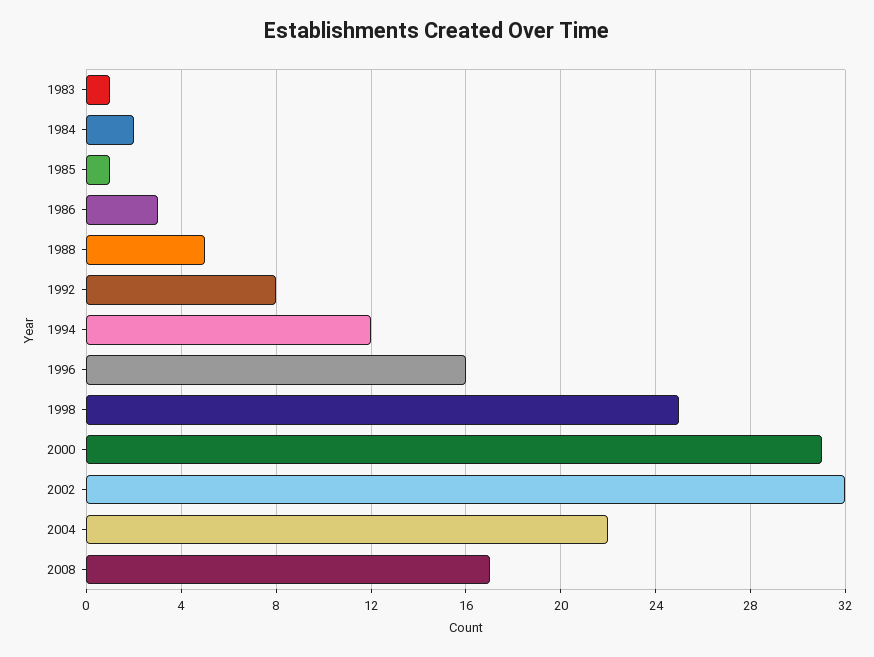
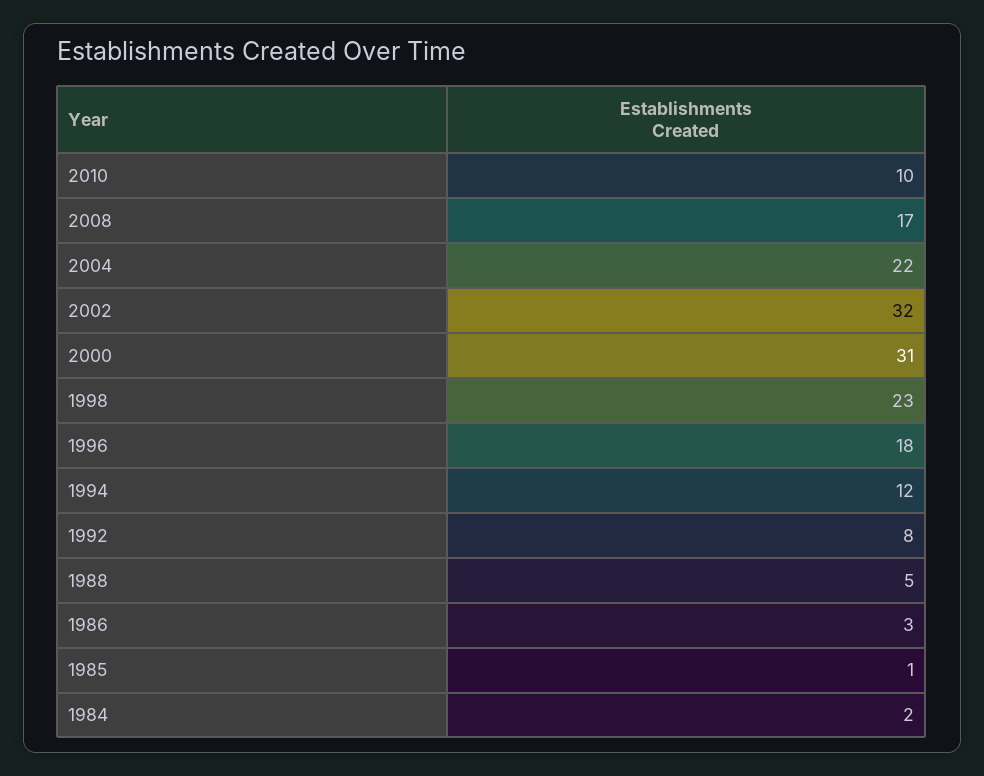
1983: 1 -> none
1996: 16 -> 18
1998: 25 -> 23
2010: none -> 10

